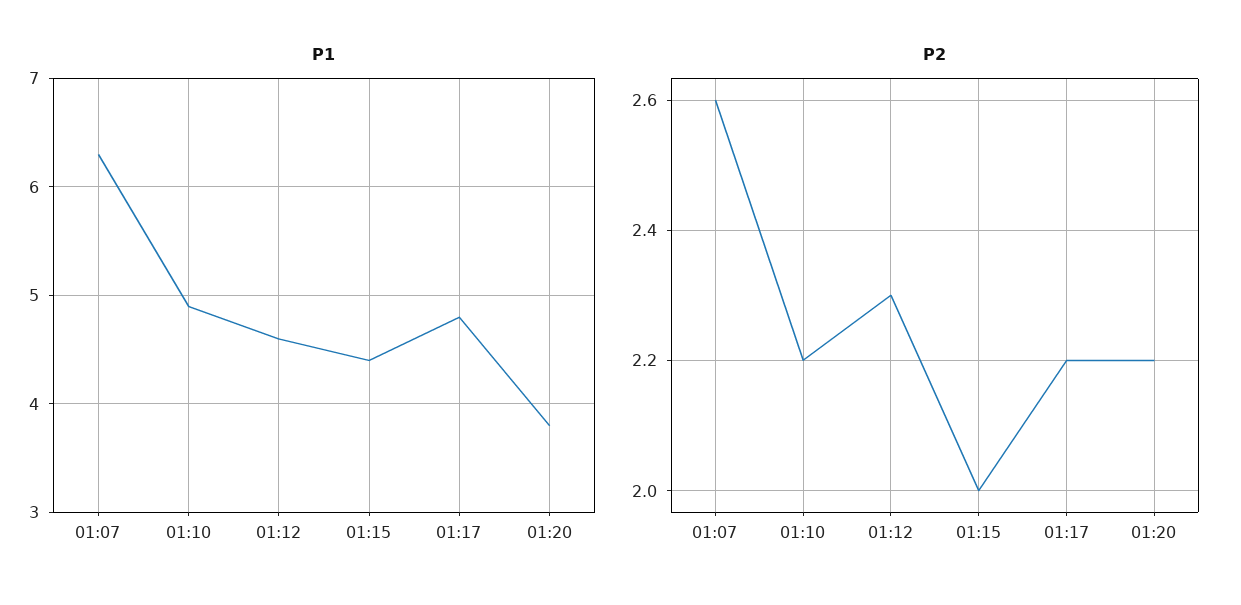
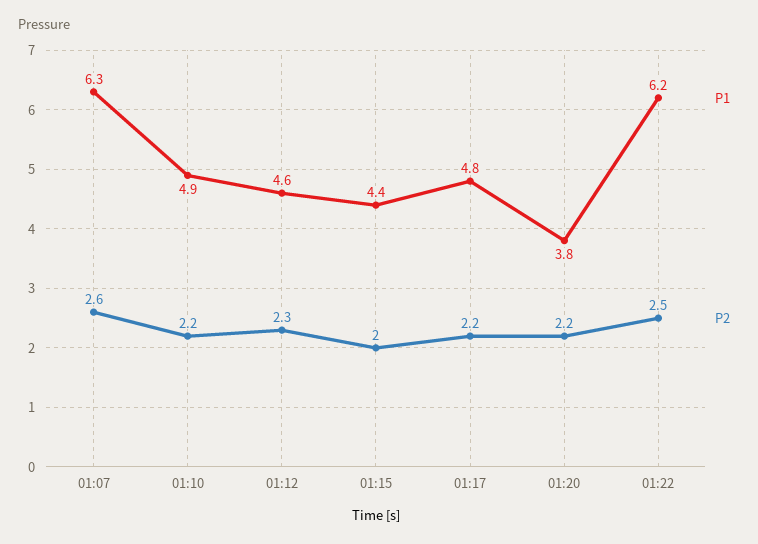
P1, 01:22: none -> 6.2
P2, 01:22: none -> 2.5

